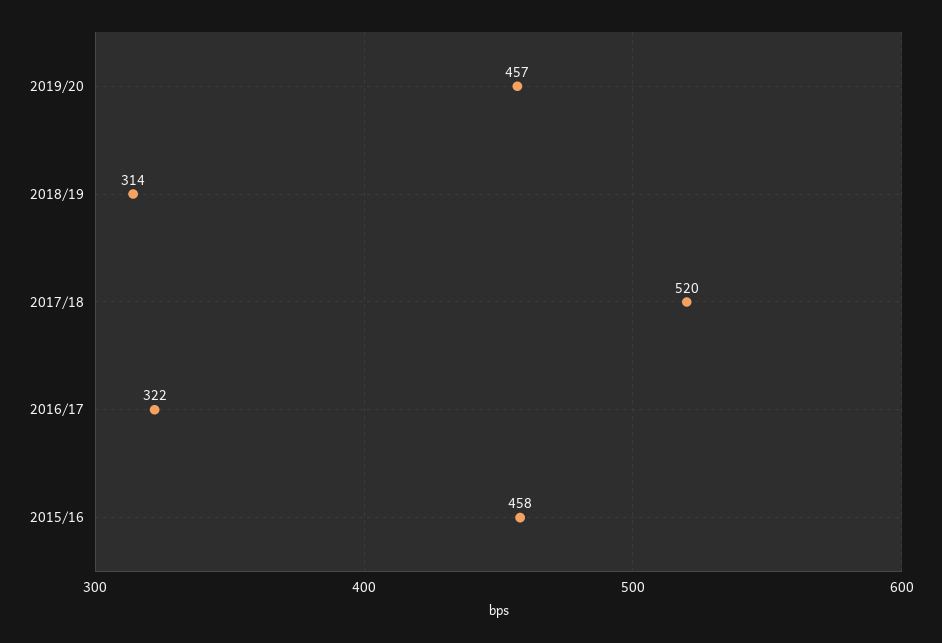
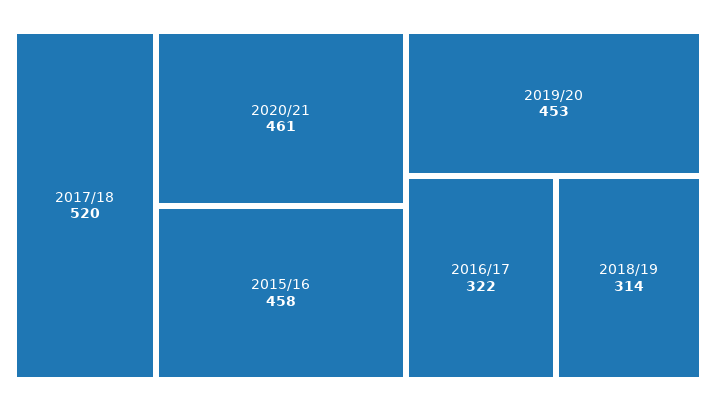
2019/20: 457 -> 453
2020/21: none -> 461

